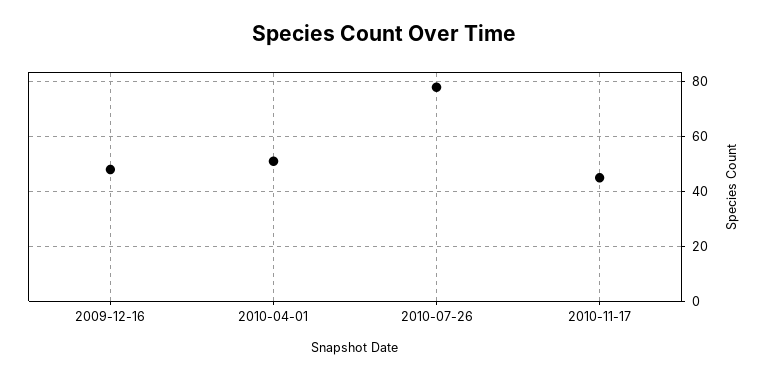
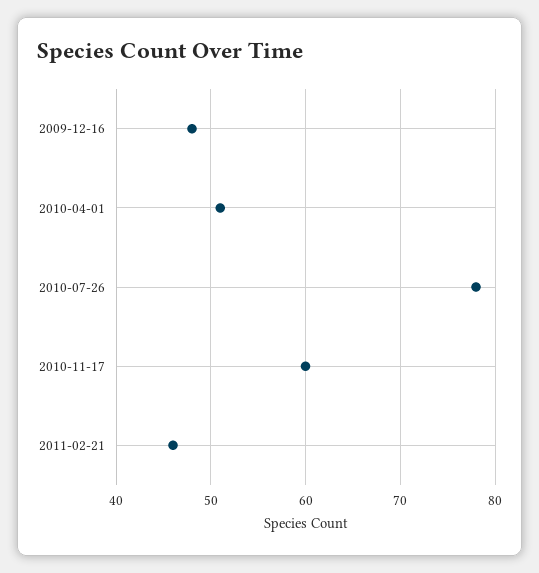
2010-11-17: 45 -> 60
2011-02-21: none -> 46

